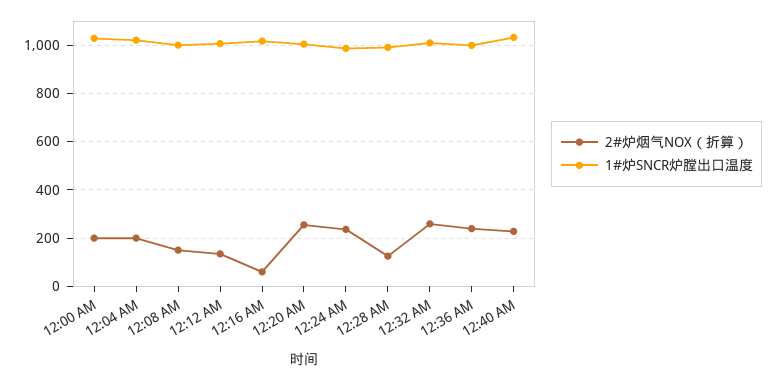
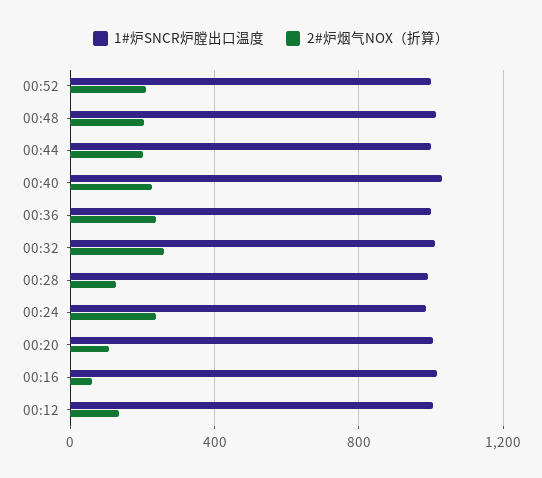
2#炉烟气NOX（折算）, 12:00 AM: 200 -> none
1#炉SNCR炉膛出口温度, 12:00 AM: 1025 -> none
2#炉烟气NOX（折算）, 12:04 AM: 200 -> none
1#炉SNCR炉膛出口温度, 12:04 AM: 1025 -> none
2#炉烟气NOX（折算）, 12:08 AM: 150 -> none
1#炉SNCR炉膛出口温度, 12:08 AM: 1000 -> none
2#炉烟气NOX（折算）, 12:20 AM: 250 -> 100
1#炉SNCR炉膛出口温度, 00:52: none -> 1000
2#炉烟气NOX（折算）, 00:52: none -> 200
1#炉SNCR炉膛出口温度, 00:48: none -> 1000
2#炉烟气NOX（折算）, 00:48: none -> 200
1#炉SNCR炉膛出口温度, 00:44: none -> 1000
2#炉烟气NOX（折算）, 00:44: none -> 200

